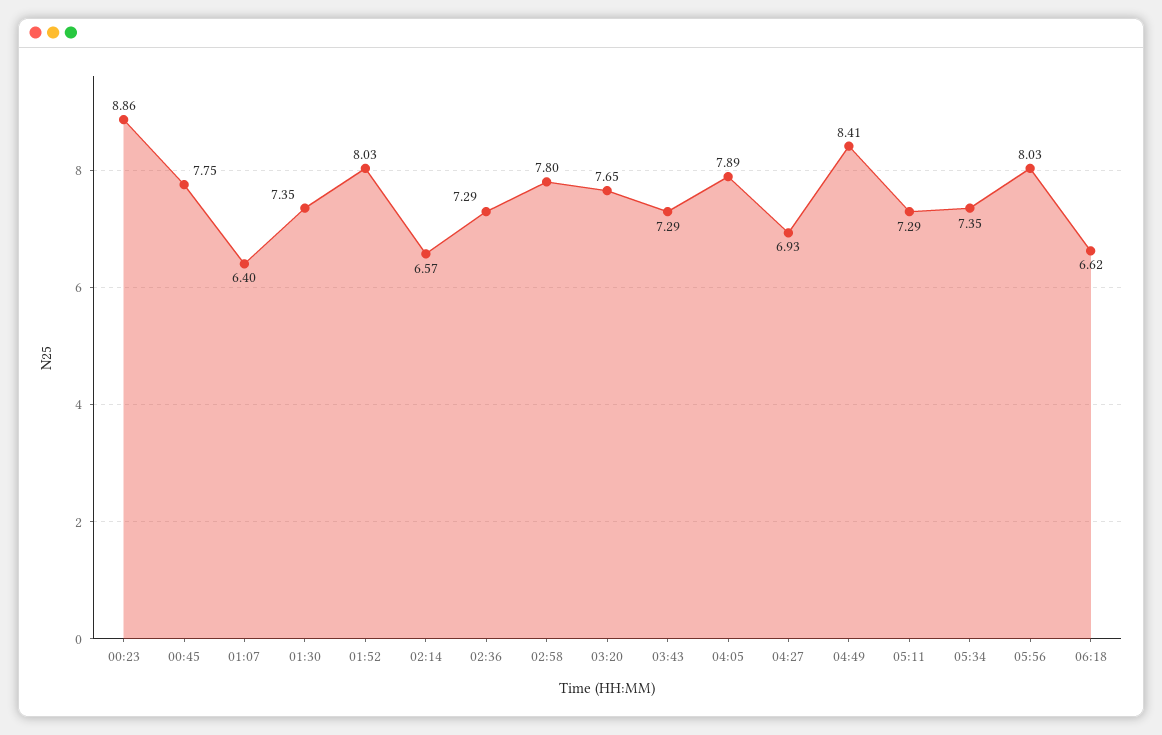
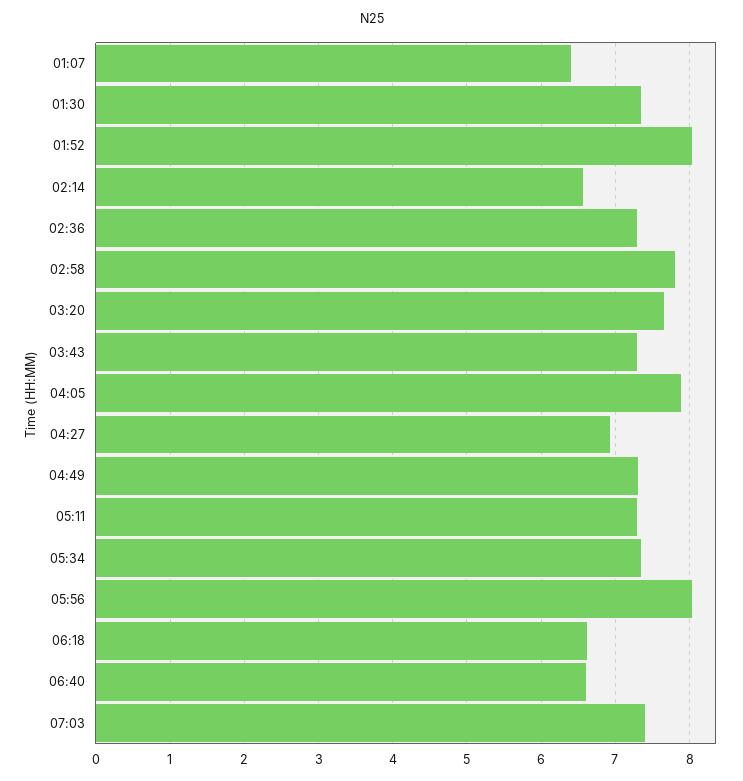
00:23: 8.86 -> none
00:45: 7.75 -> none
04:49: 8.41 -> 7.3
06:40: none -> 6.6
07:03: none -> 7.4

